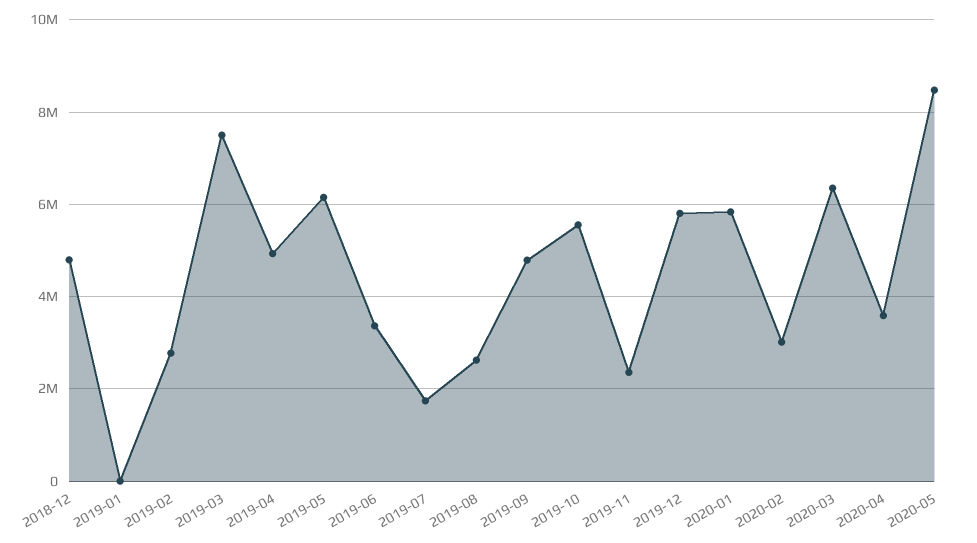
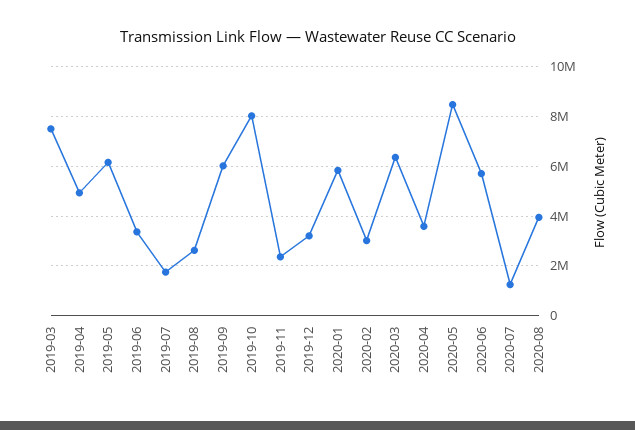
2018-12: 4800000 -> none
2019-01: 0 -> none
2019-02: 2800000 -> none
2019-09: 4800000 -> 6000000
2019-10: 5600000 -> 8000000
2019-12: 5800000 -> 3250000
2020-06: none -> 5750000
2020-07: none -> 1250000
2020-08: none -> 4000000

